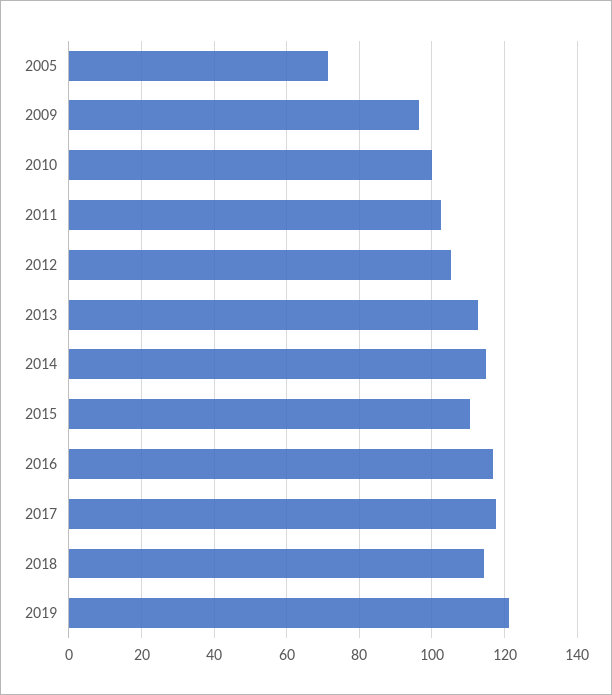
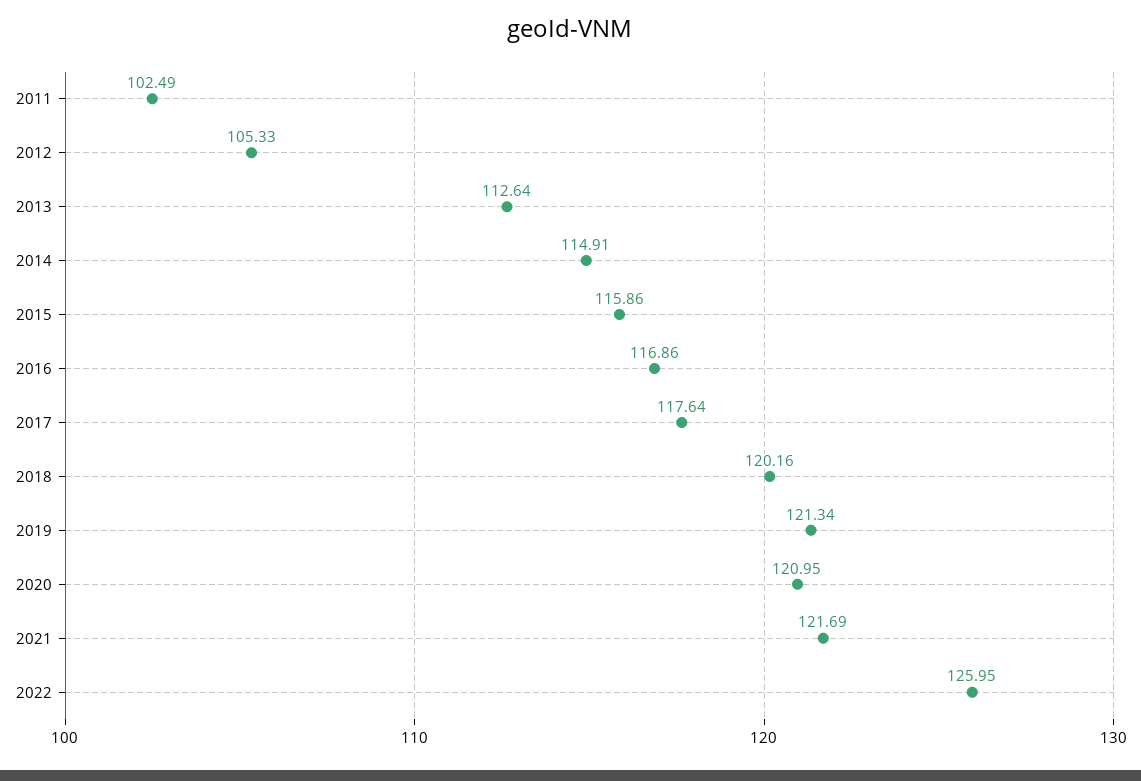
2005: 72 -> none
2009: 96 -> none
2010: 100 -> none
2015: 110 -> 115.86
2018: 114 -> 120.16
2020: none -> 120.95
2021: none -> 121.69
2022: none -> 125.95

